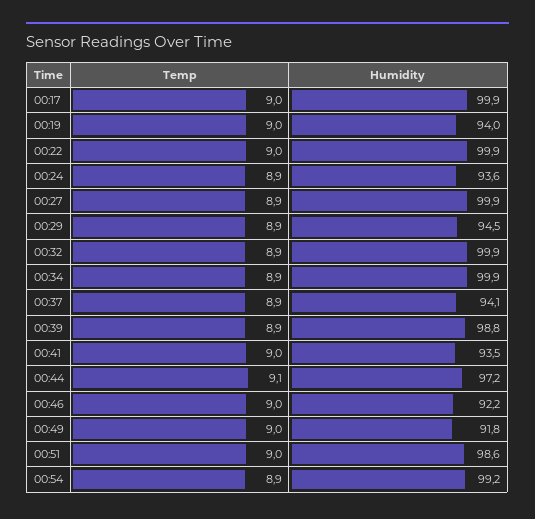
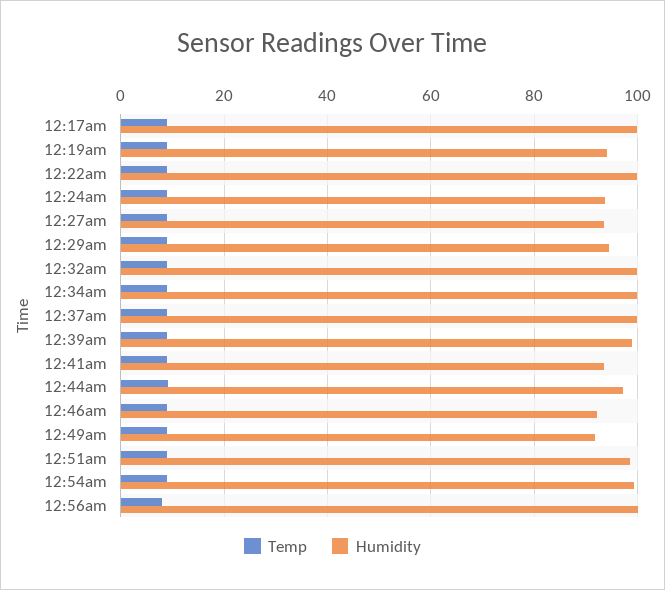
Humidity, 00:27: 99.9 -> 94
Humidity, 00:37: 94.1 -> 100
Temp, 12:56am: none -> 8
Humidity, 12:56am: none -> 100

